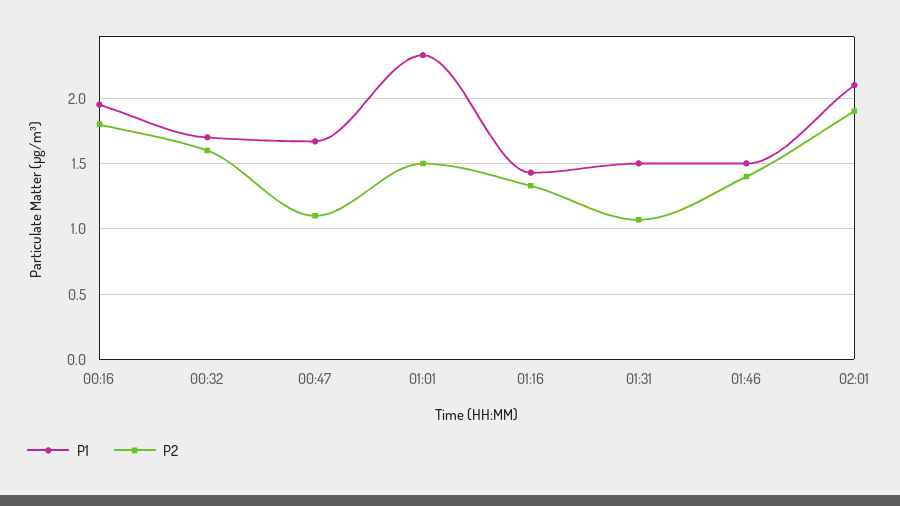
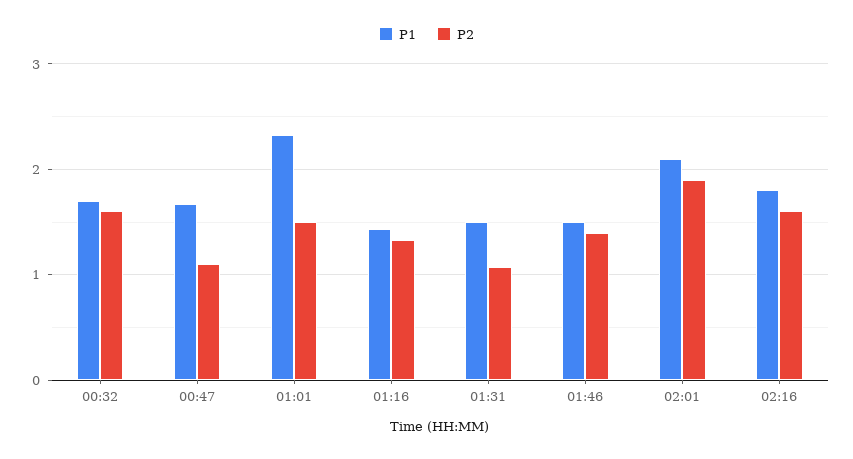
P1, 00:16: 1.95 -> none
P2, 00:16: 1.8 -> none
P1, 02:16: none -> 1.8
P2, 02:16: none -> 1.6

